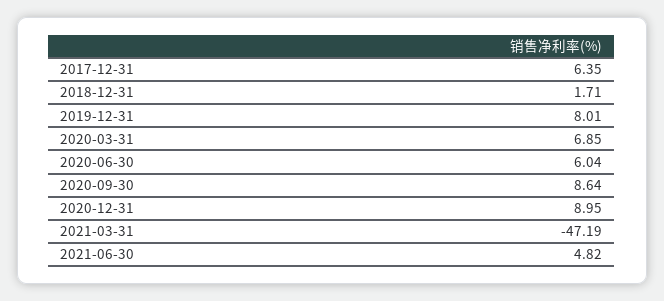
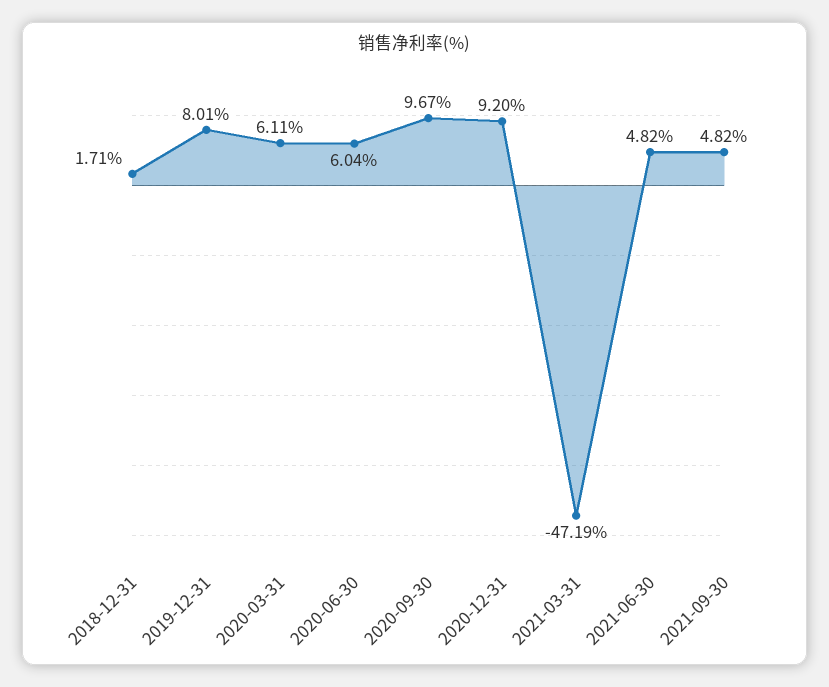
2017-12-31: 6.35 -> none
2020-03-31: 6.85 -> 6.11
2020-09-30: 8.64 -> 9.67
2020-12-31: 8.95 -> 9.2
2021-09-30: none -> 4.82

